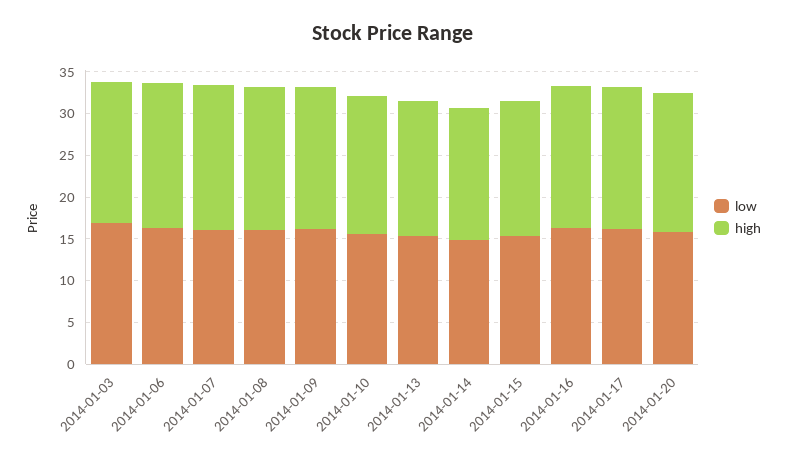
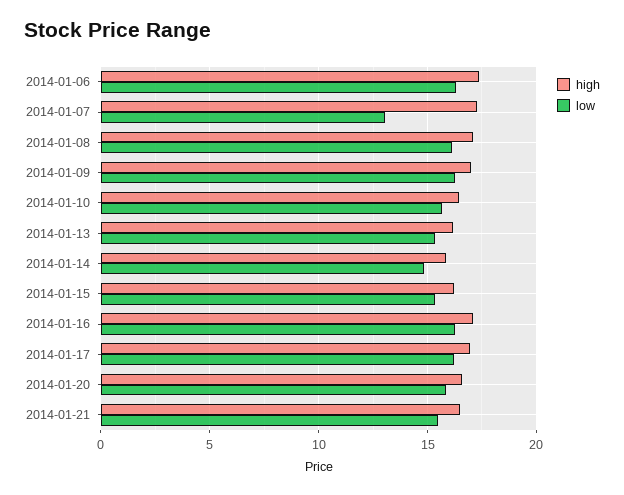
low, 2014-01-03: 17 -> none
high, 2014-01-03: 17 -> none
low, 2014-01-07: 16 -> 13
high, 2014-01-21: none -> 16.5
low, 2014-01-21: none -> 15.5

